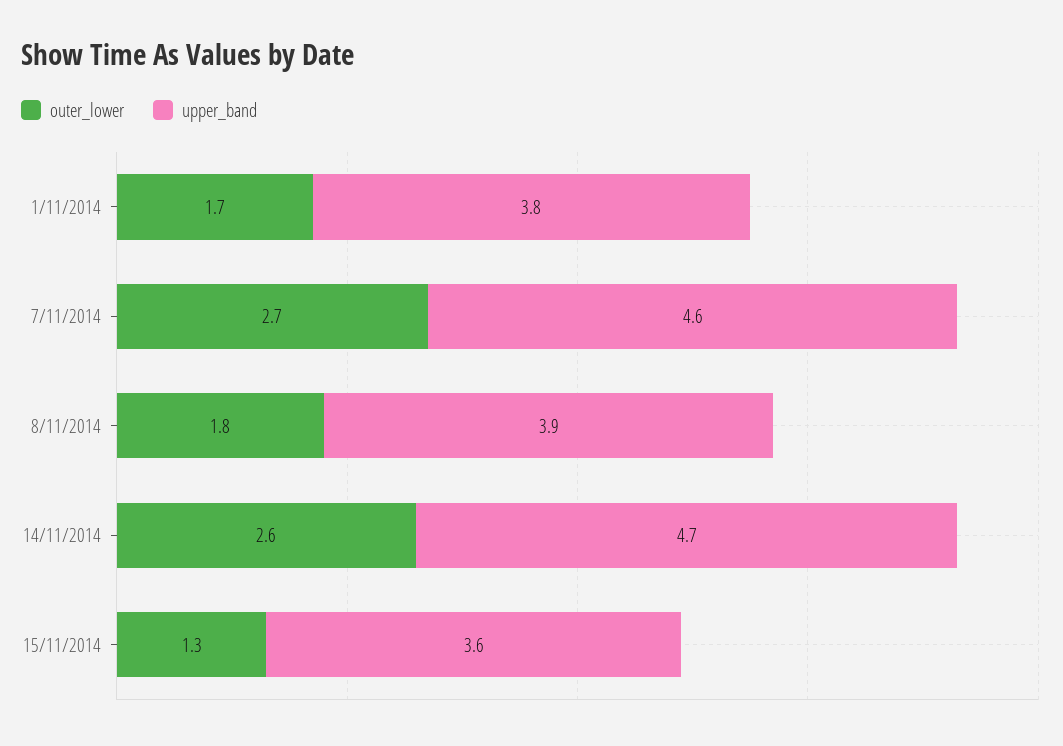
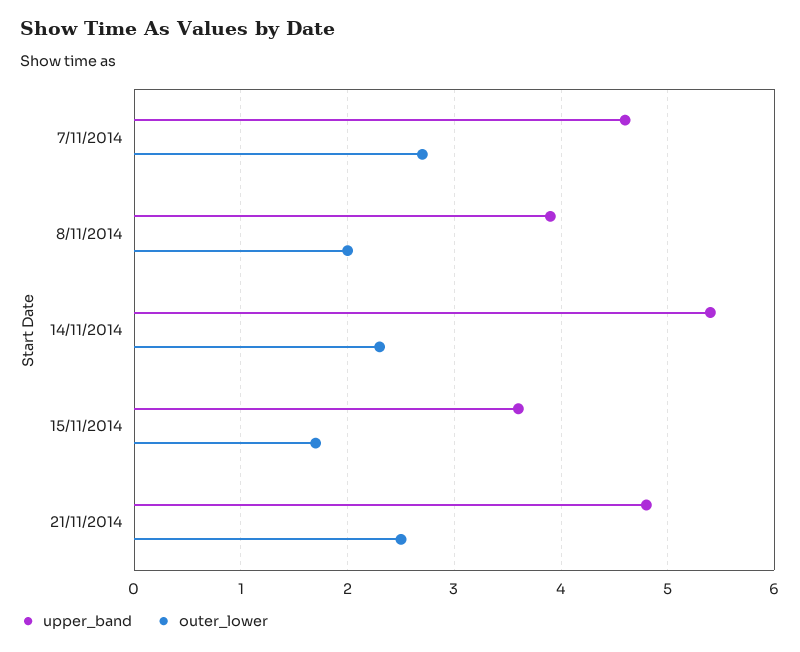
outer_lower, 1/11/2014: 1.7 -> none
upper_band, 1/11/2014: 3.8 -> none
outer_lower, 8/11/2014: 1.8 -> 2
outer_lower, 14/11/2014: 2.6 -> 2.3
upper_band, 14/11/2014: 4.7 -> 5.4
outer_lower, 15/11/2014: 1.3 -> 1.7
upper_band, 21/11/2014: none -> 4.8
outer_lower, 21/11/2014: none -> 2.5

